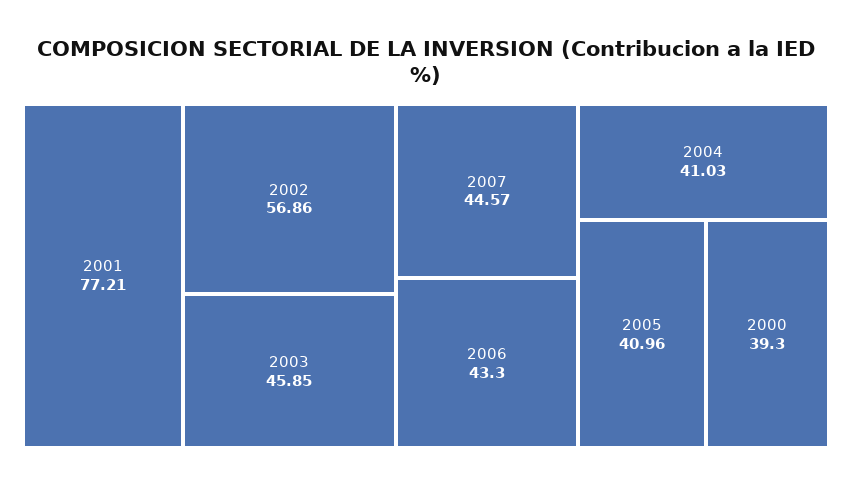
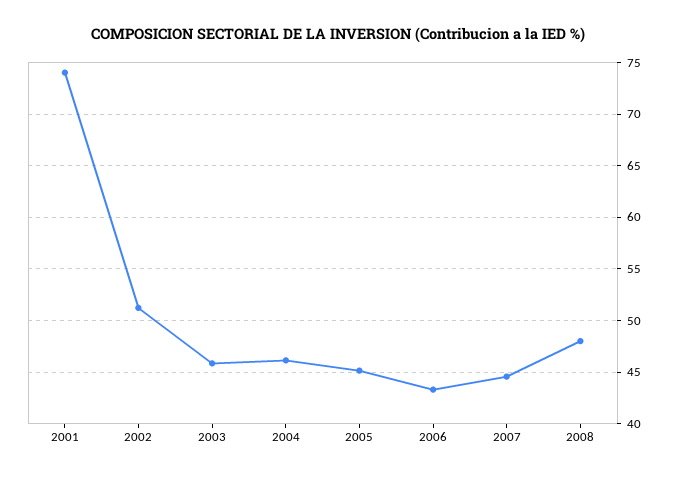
2001: 77.21 -> 74
2002: 56.86 -> 51
2004: 41.03 -> 46
2005: 40.96 -> 45
2000: 39.3 -> none
2008: none -> 48

